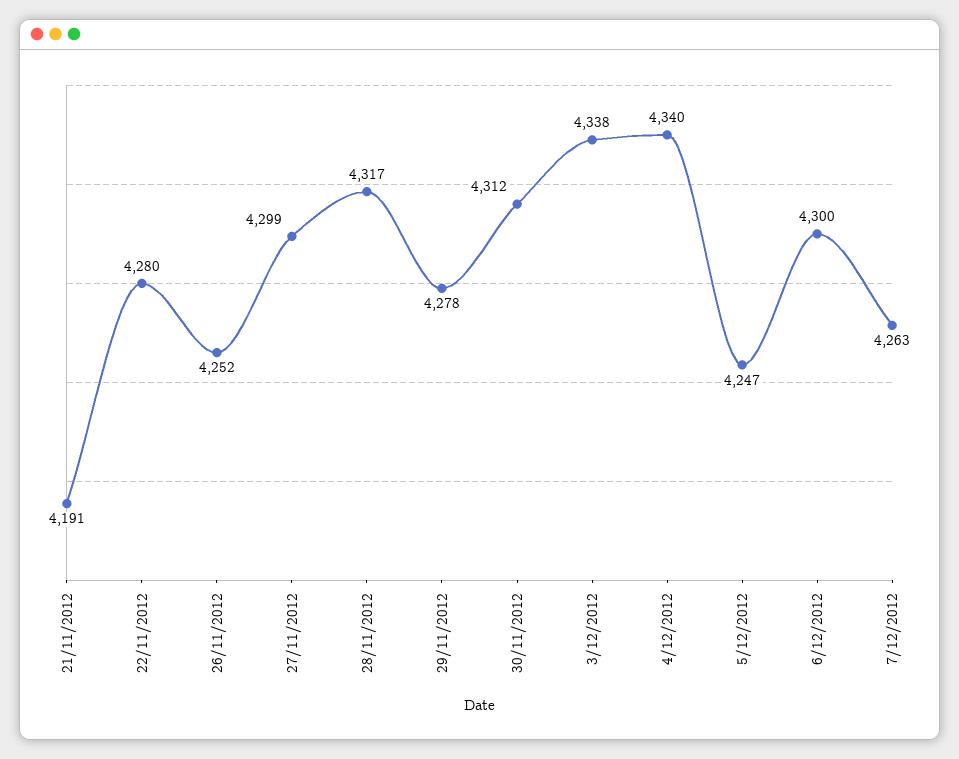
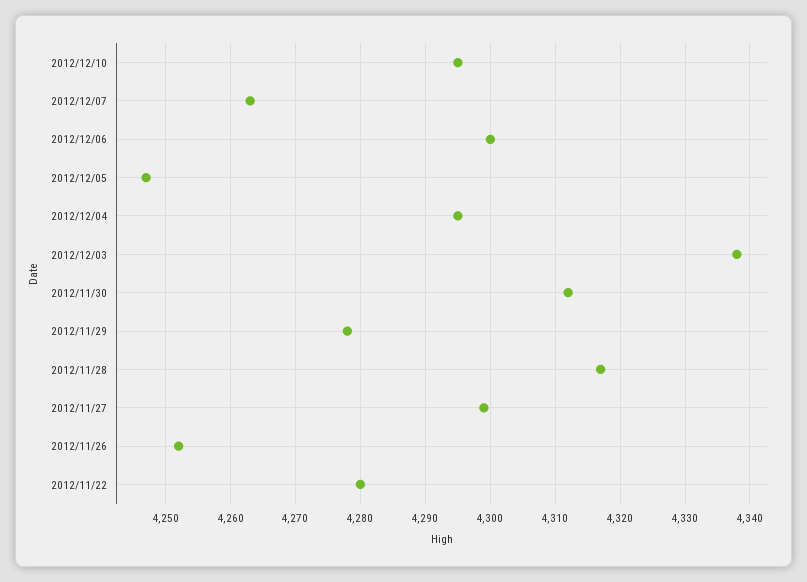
21/11/2012: 4191 -> none
4/12/2012: 4340 -> 4295
2012/12/10: none -> 4295

